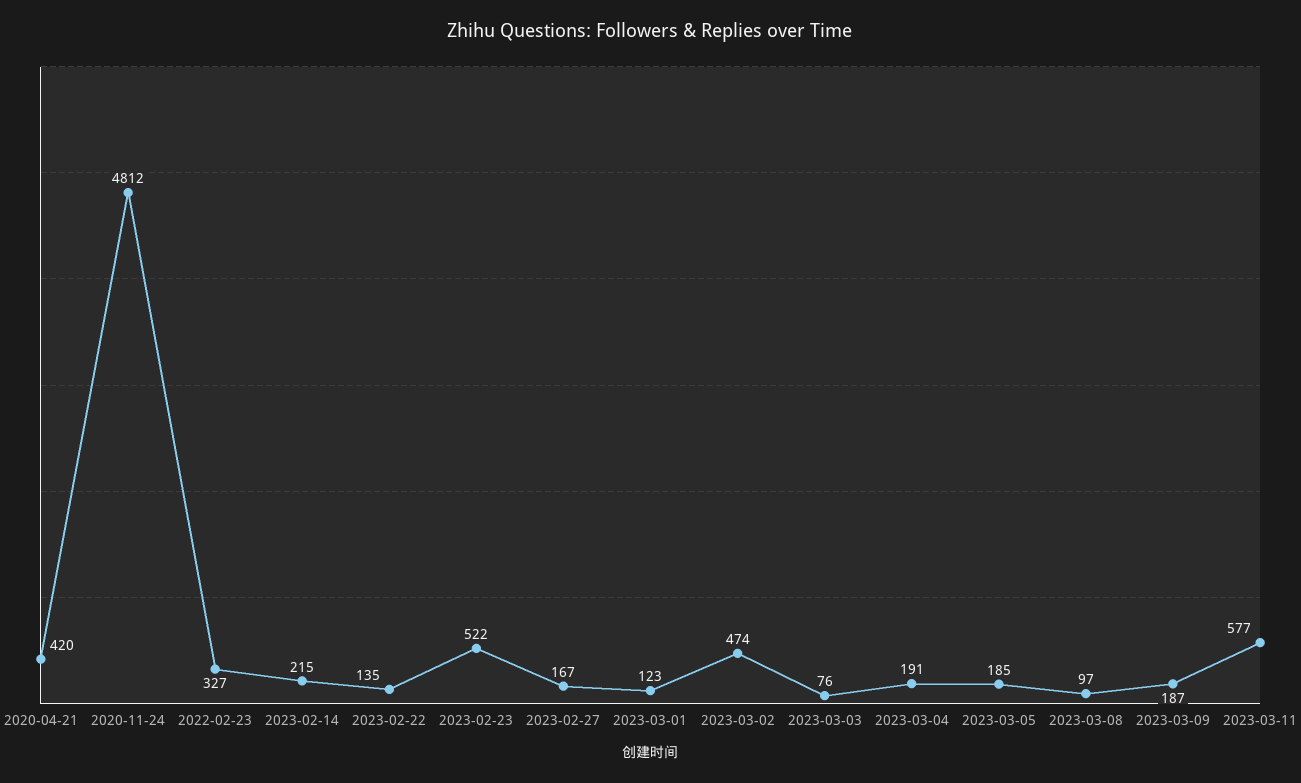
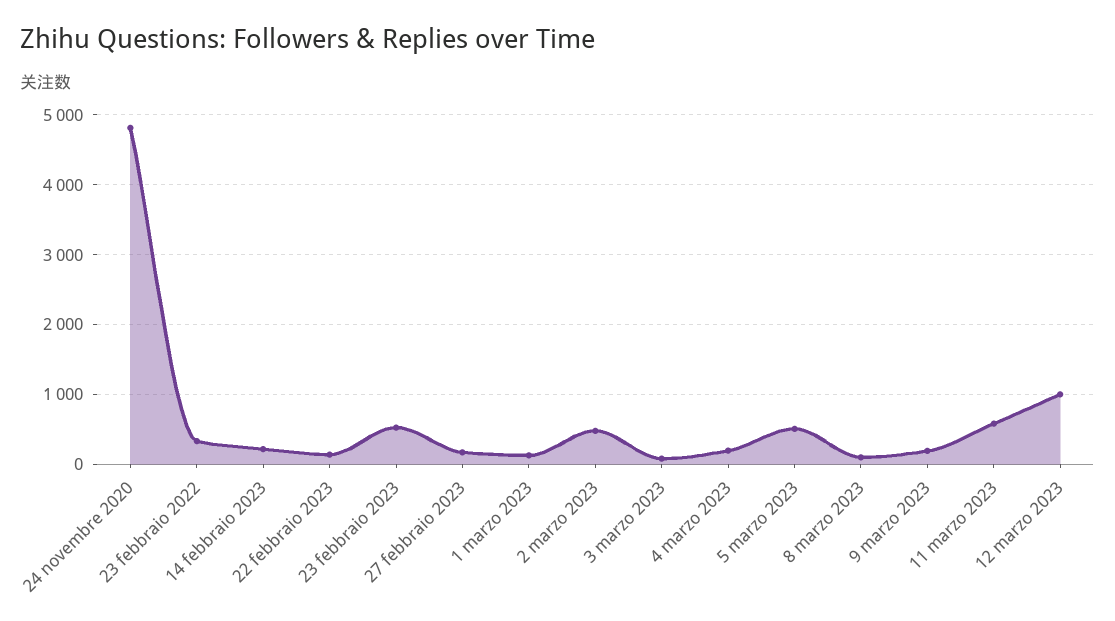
2020-04-21: 420 -> none
2023-03-05: 185 -> 500
12 marzo 2023: none -> 1000

